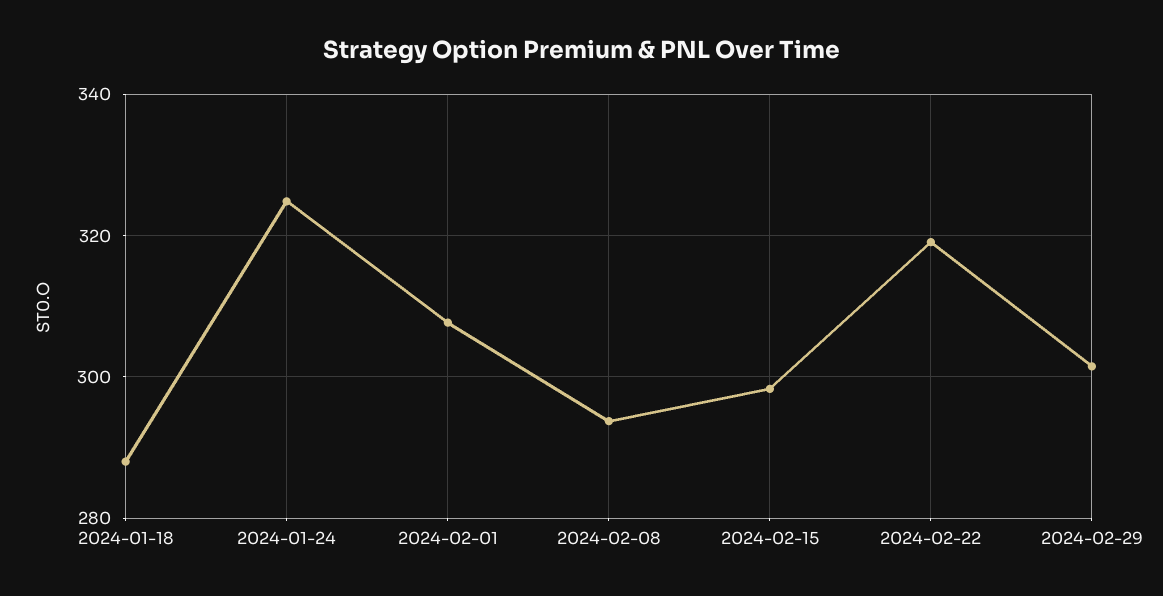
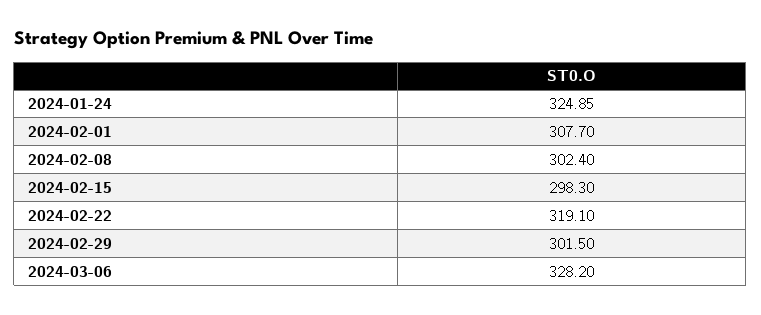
2024-01-18: 288 -> none
2024-02-08: 294 -> 302.4
2024-03-06: none -> 328.2

